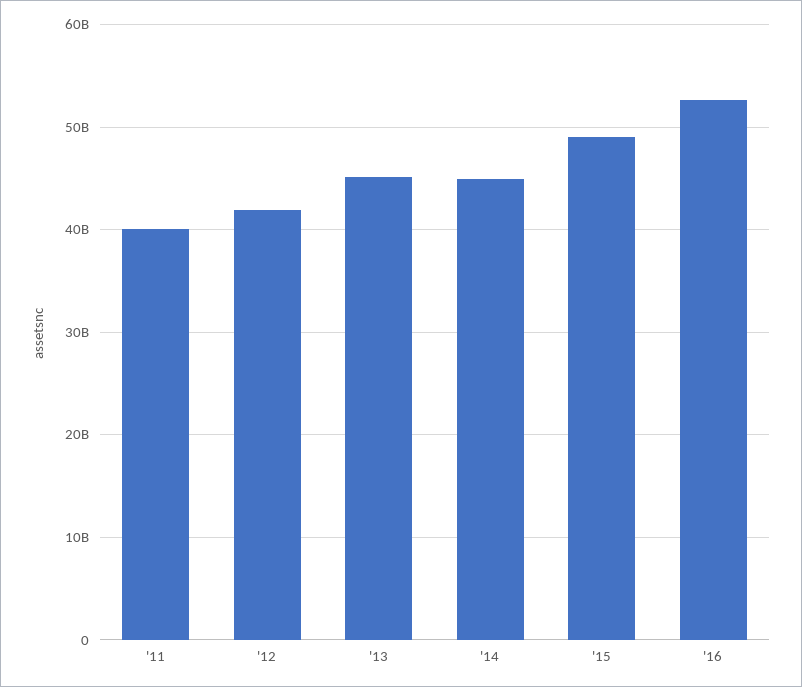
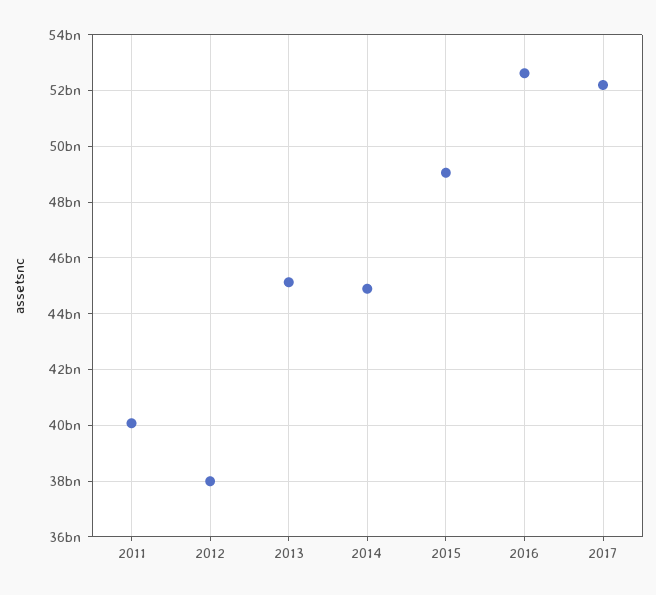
'12: 42000000000 -> 38000000000
2017: none -> 52250000000

